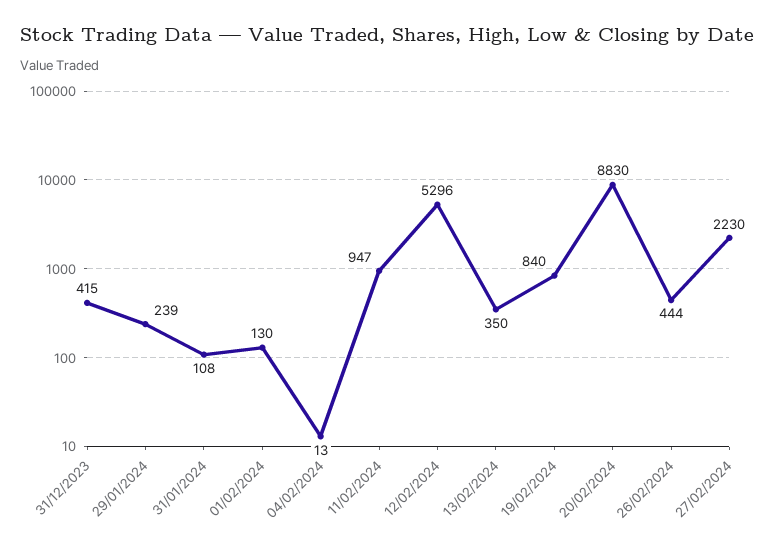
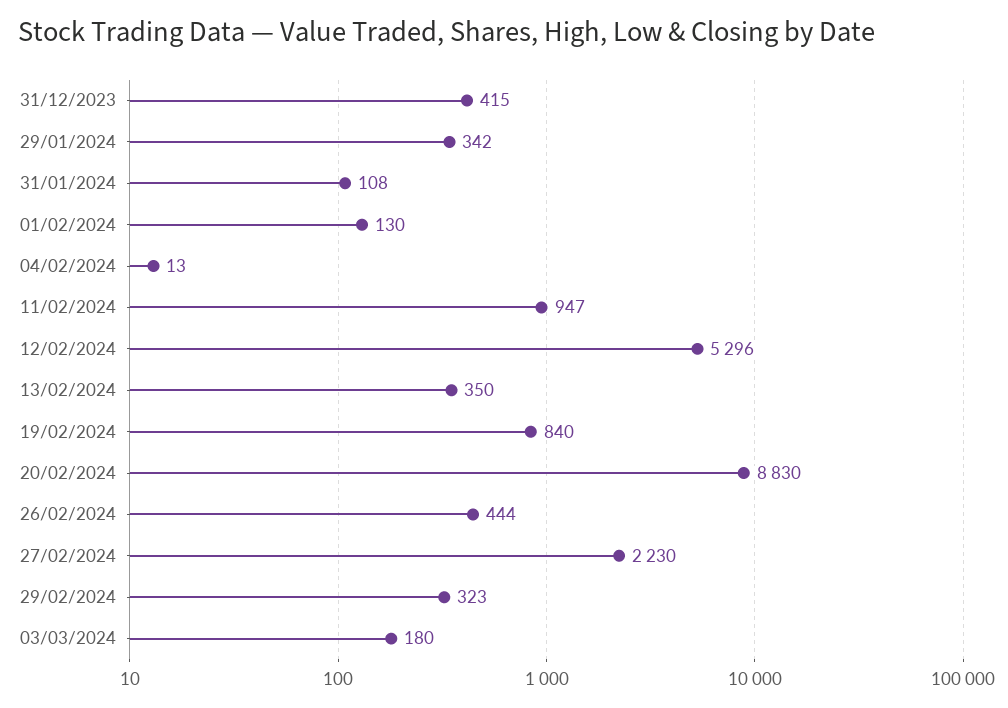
29/01/2024: 239 -> 342
29/02/2024: none -> 323
03/03/2024: none -> 180

